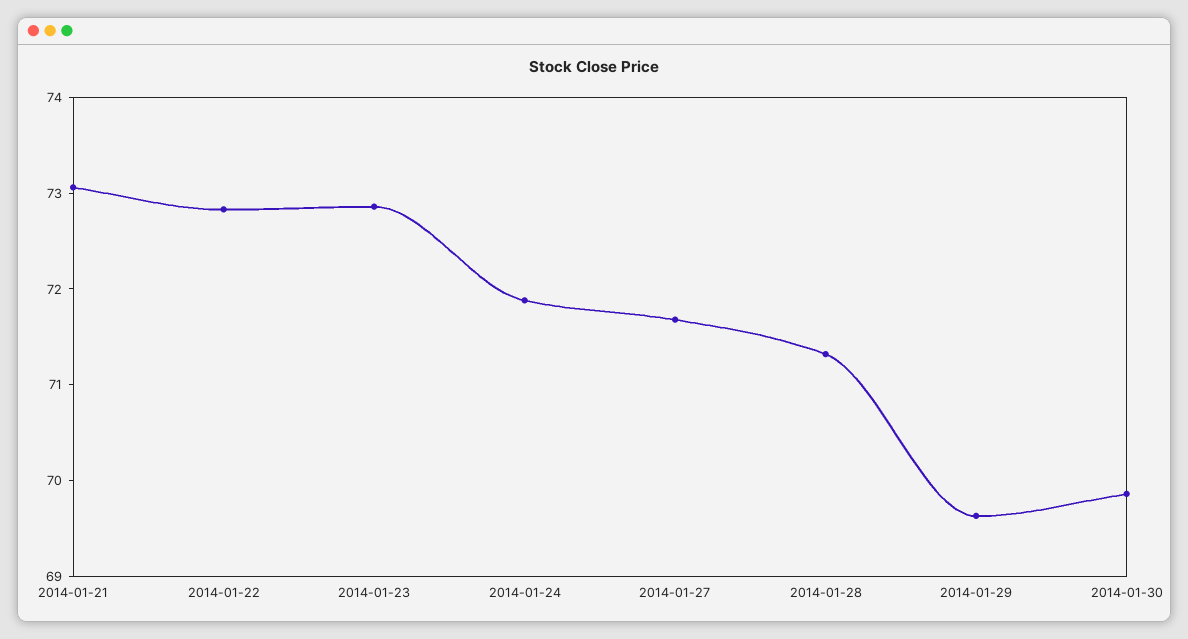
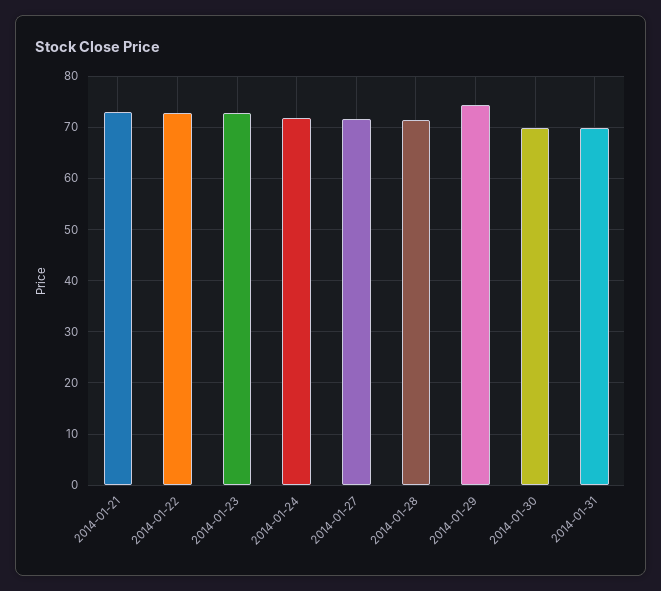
2014-01-29: 69.6 -> 74
2014-01-31: none -> 70

